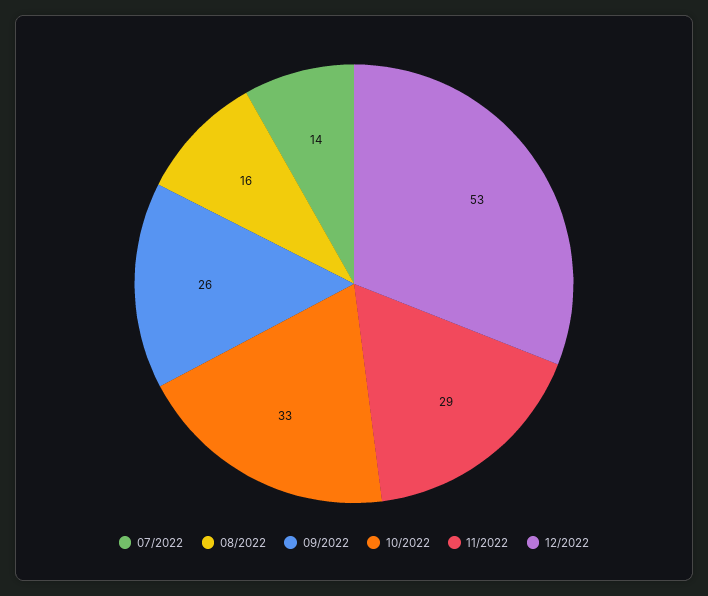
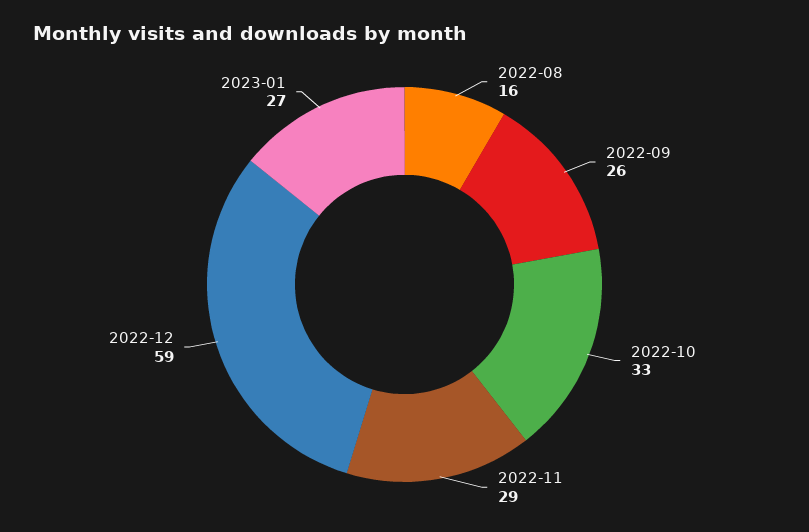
07/2022: 14 -> none
12/2022: 53 -> 59
2023-01: none -> 27

